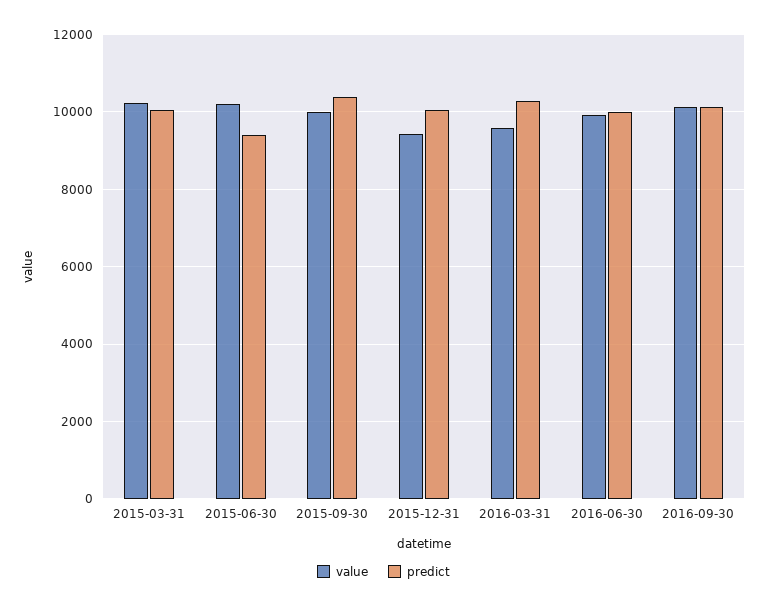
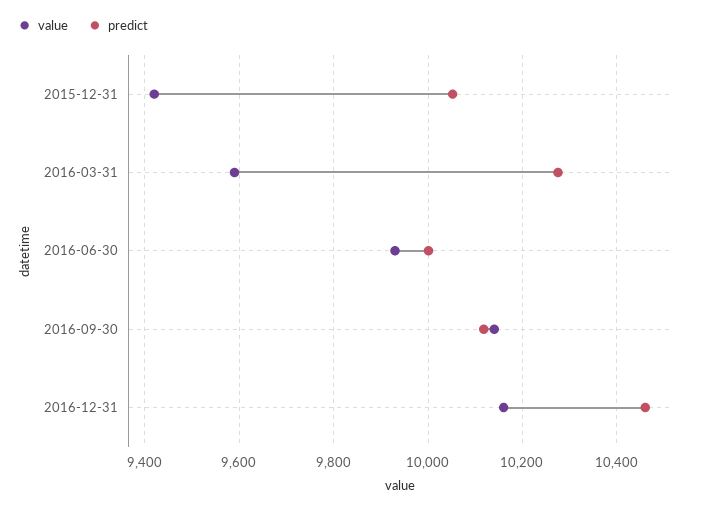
value, 2015-03-31: 10200 -> none
predict, 2015-03-31: 10000 -> none
value, 2015-06-30: 10200 -> none
predict, 2015-06-30: 9400 -> none
value, 2015-09-30: 10000 -> none
predict, 2015-09-30: 10400 -> none
value, 2016-12-31: none -> 10160
predict, 2016-12-31: none -> 10460

